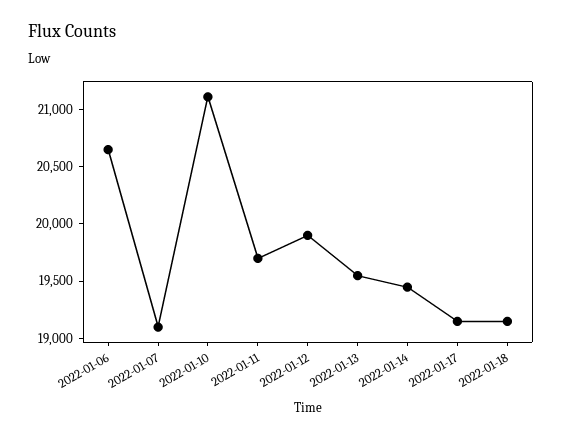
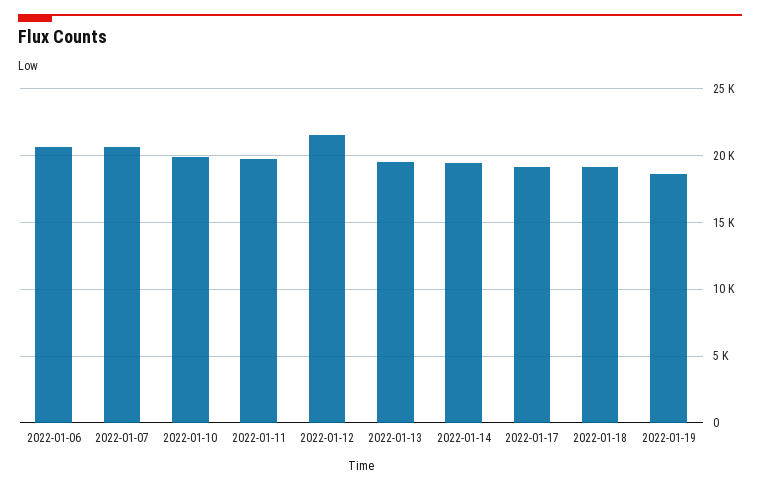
2022-01-07: 19100 -> 20500
2022-01-10: 21100 -> 20000
2022-01-12: 19900 -> 21500
2022-01-19: none -> 18500

